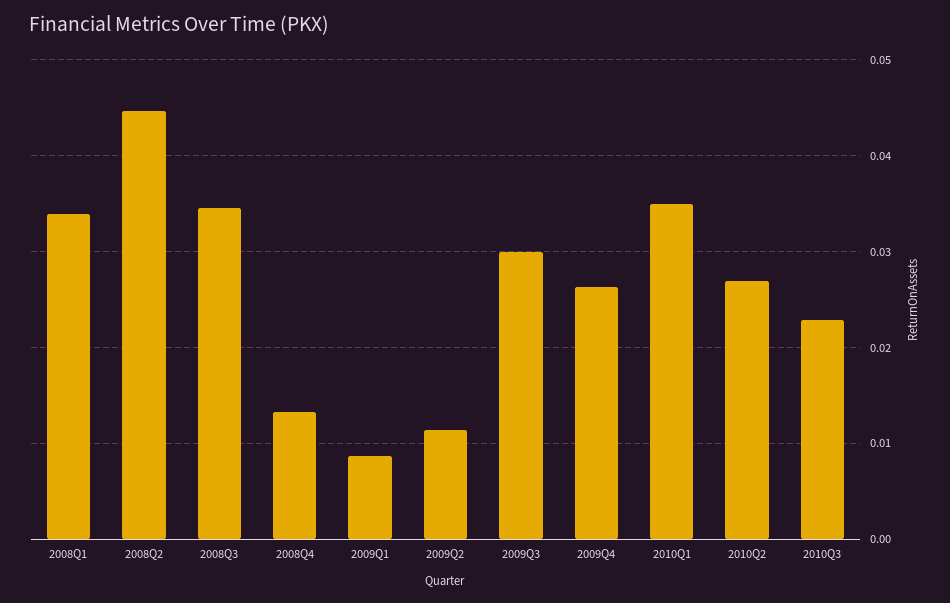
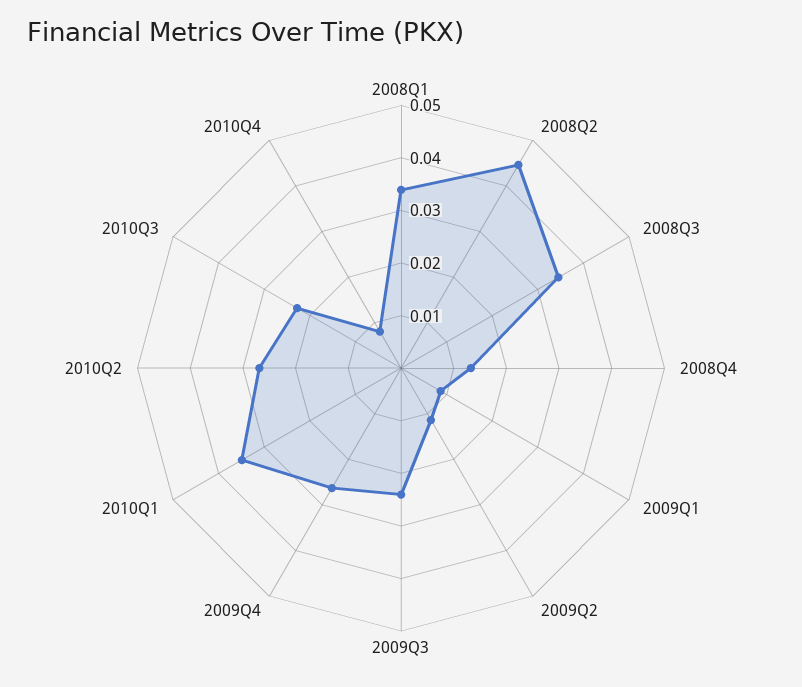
2009Q3: 0.03 -> 0.024
2010Q4: none -> 0.008

